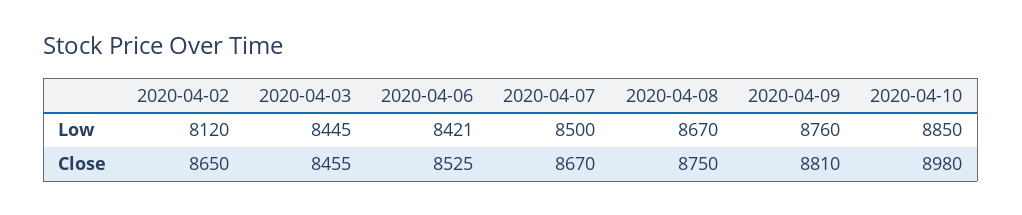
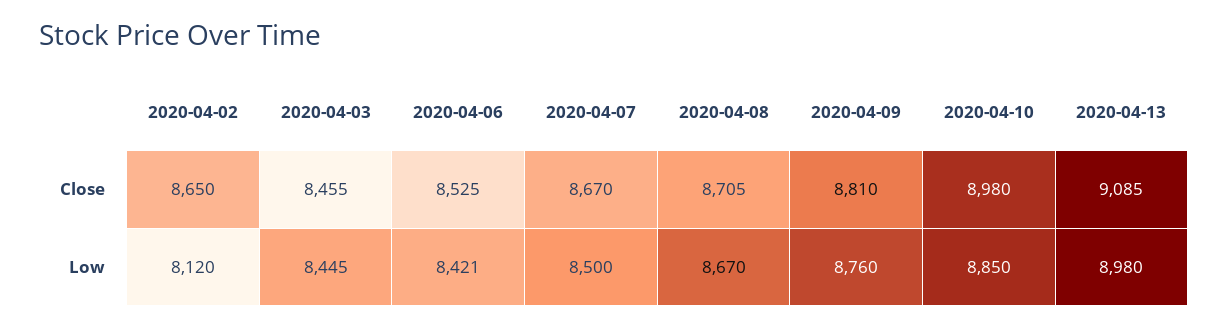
2020-04-08, Close: 8750 -> 8705
2020-04-13, Close: none -> 9085
2020-04-13, Low: none -> 8980

